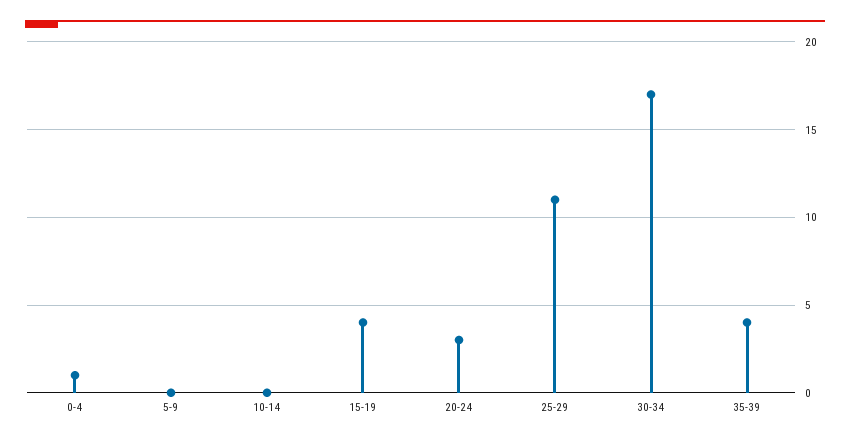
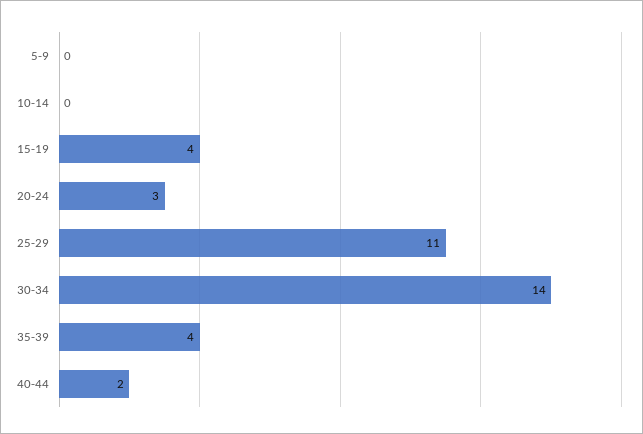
0-4: 1 -> none
30-34: 17 -> 14
40-44: none -> 2

